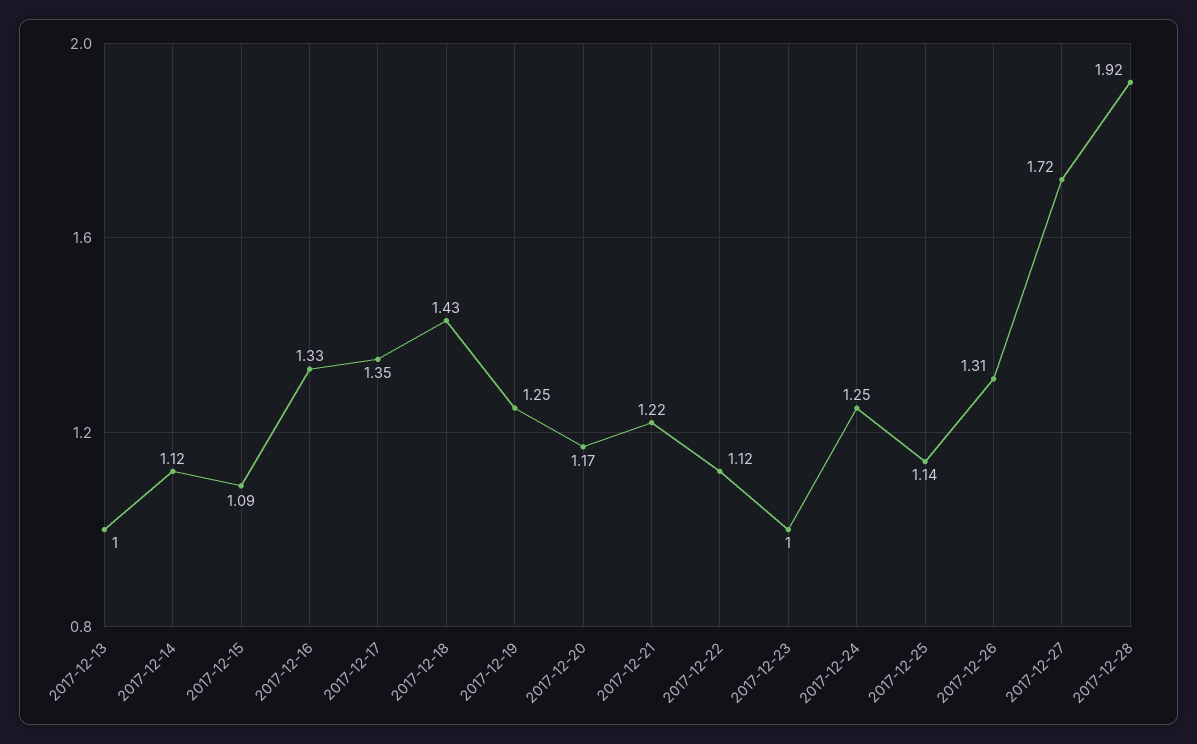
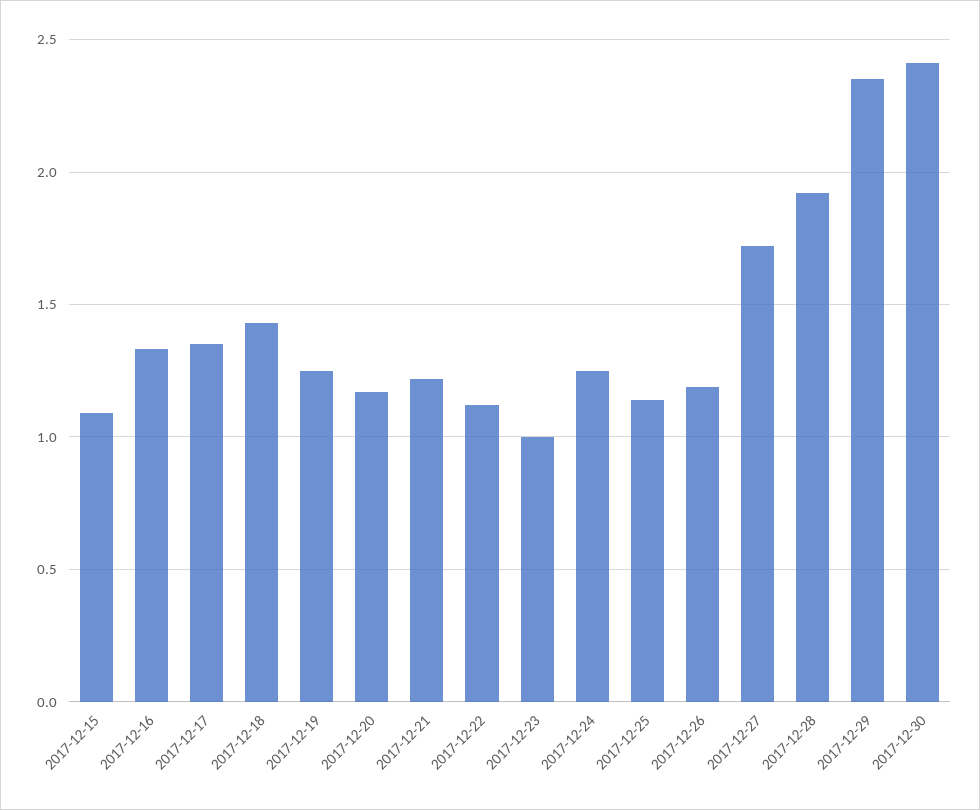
2017-12-13: 1 -> none
2017-12-14: 1.12 -> none
2017-12-26: 1.31 -> 1.2
2017-12-29: none -> 2.35
2017-12-30: none -> 2.4

